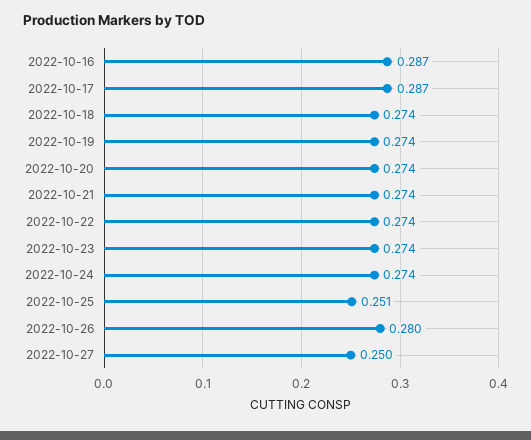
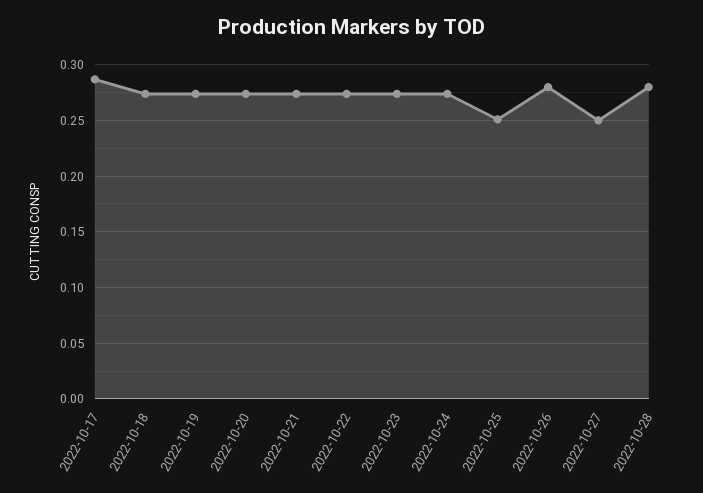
2022-10-16: 0.287 -> none
2022-10-28: none -> 0.28

